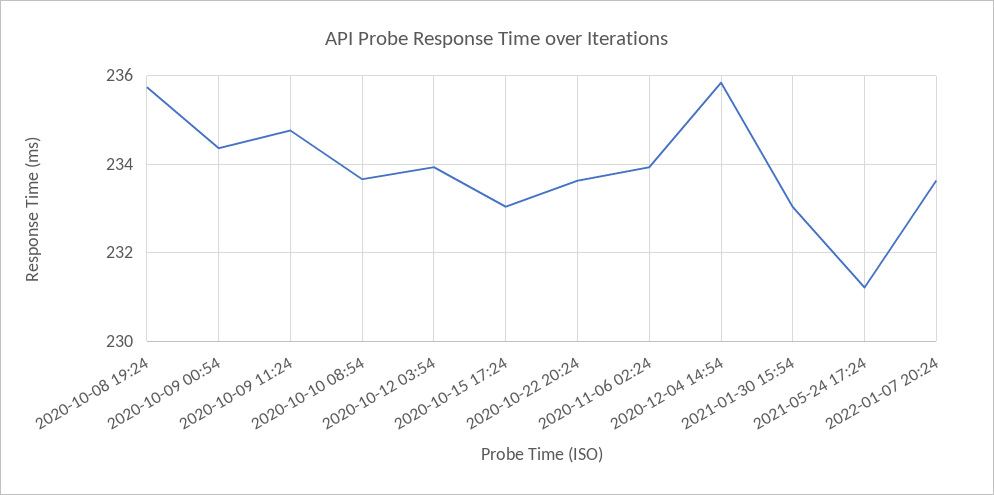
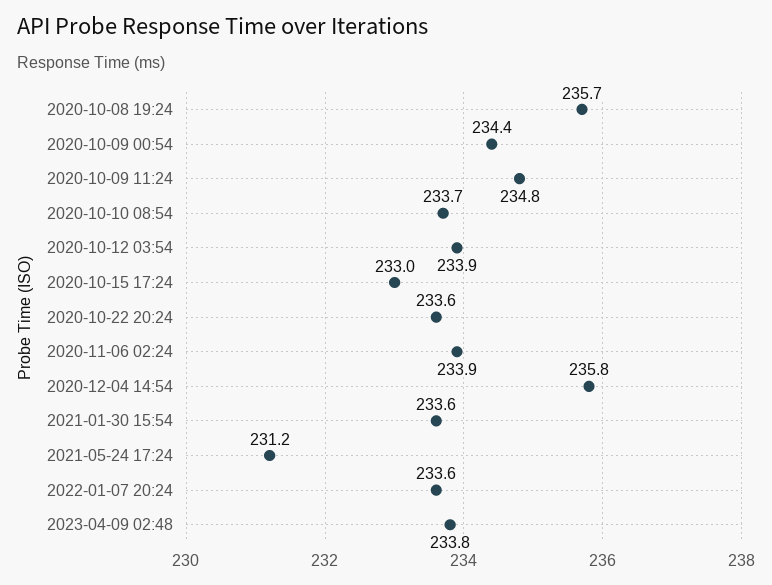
2021-01-30 15:54: 233 -> 233.6
2023-04-09 02:48: none -> 233.8

